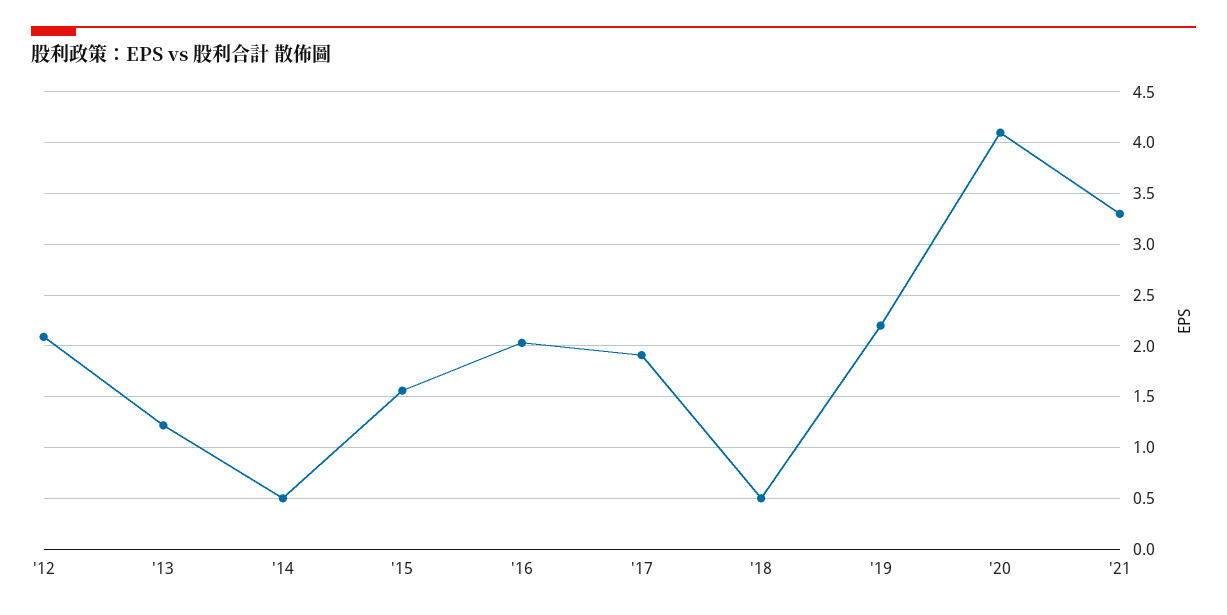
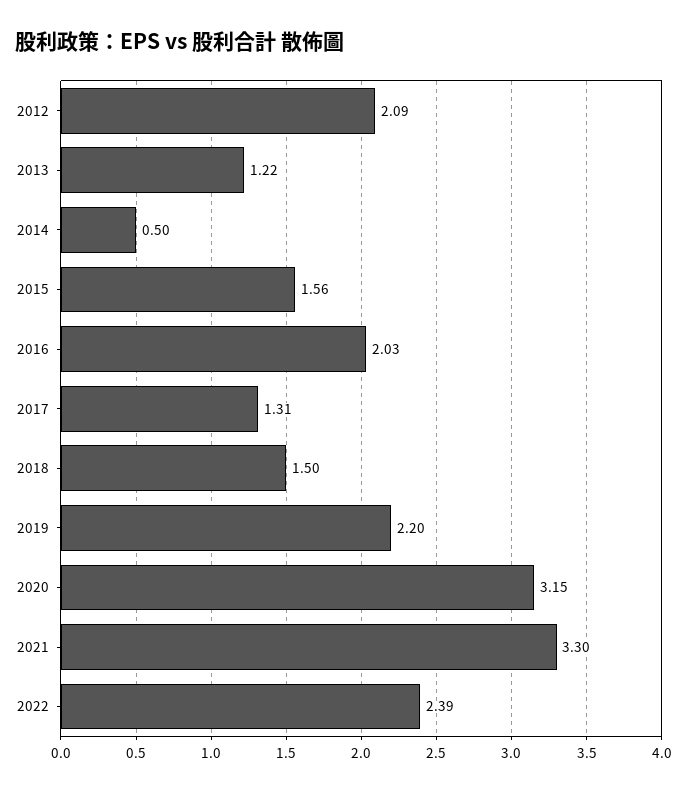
'17: 1.9 -> 1.31
'18: 0.5 -> 1.5
'20: 4.1 -> 3.15
2022: none -> 2.39

